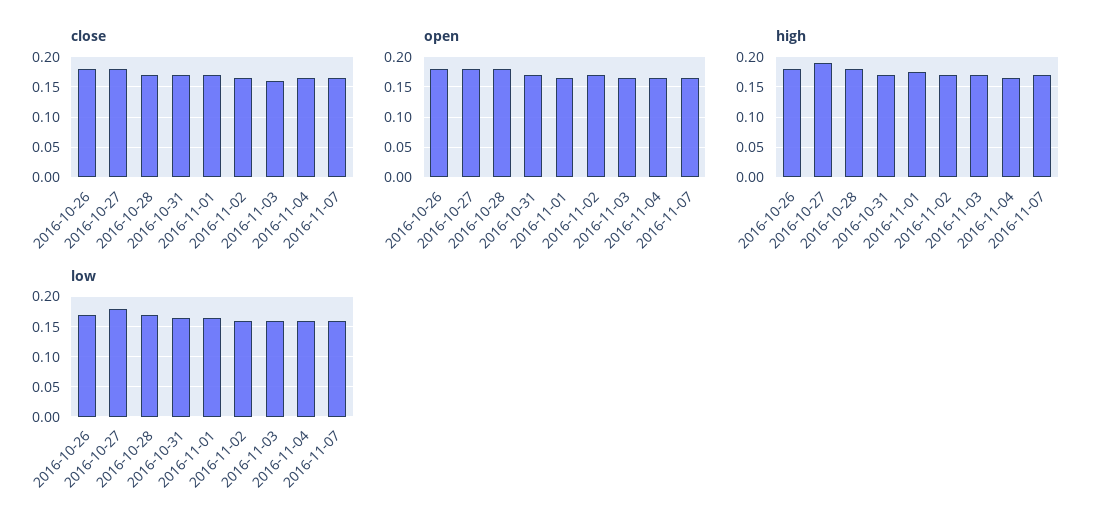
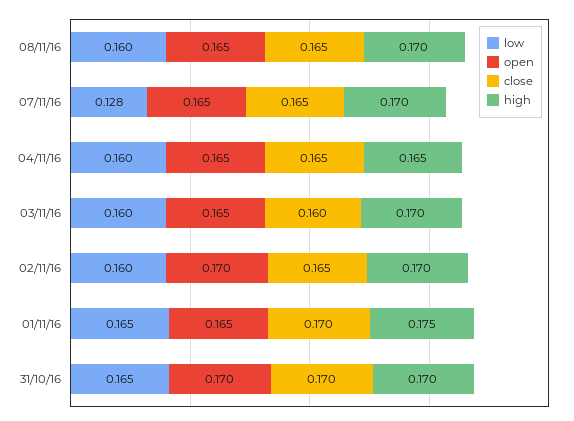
close, 2016-10-26: 0.18 -> none
close, 2016-10-27: 0.18 -> none
close, 2016-10-28: 0.17 -> none
open, 2016-10-26: 0.18 -> none
open, 2016-10-27: 0.18 -> none
open, 2016-10-28: 0.18 -> none
high, 2016-10-26: 0.18 -> none
high, 2016-10-27: 0.19 -> none
high, 2016-10-28: 0.18 -> none
low, 2016-10-26: 0.17 -> none
low, 2016-10-27: 0.18 -> none
low, 2016-10-28: 0.17 -> none
low, 2016-11-07: 0.16 -> 0.128
low, 08/11/16: none -> 0.16
open, 08/11/16: none -> 0.165
close, 08/11/16: none -> 0.165
high, 08/11/16: none -> 0.17

